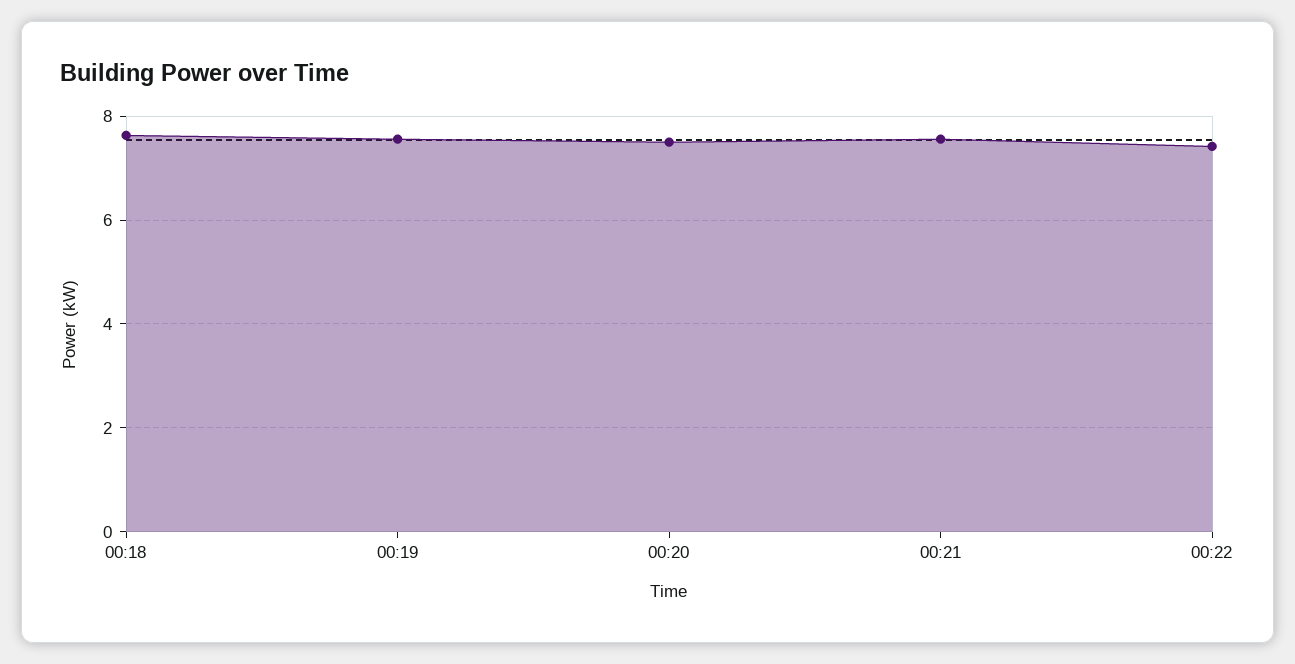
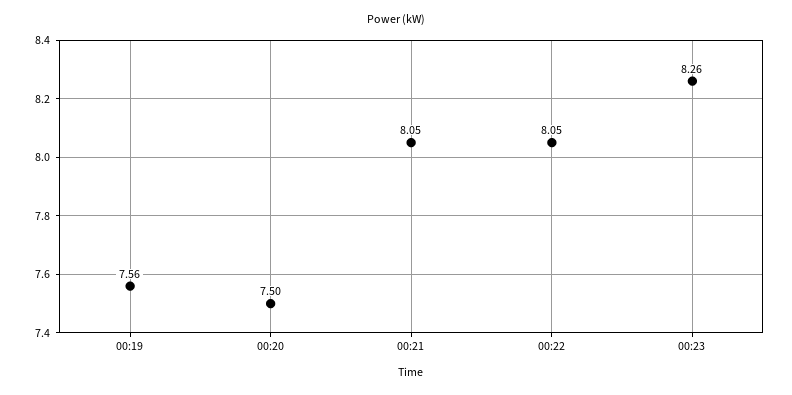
00:18: 7.6 -> none
00:21: 7.6 -> 8.05
00:22: 7.4 -> 8.05
00:23: none -> 8.26

